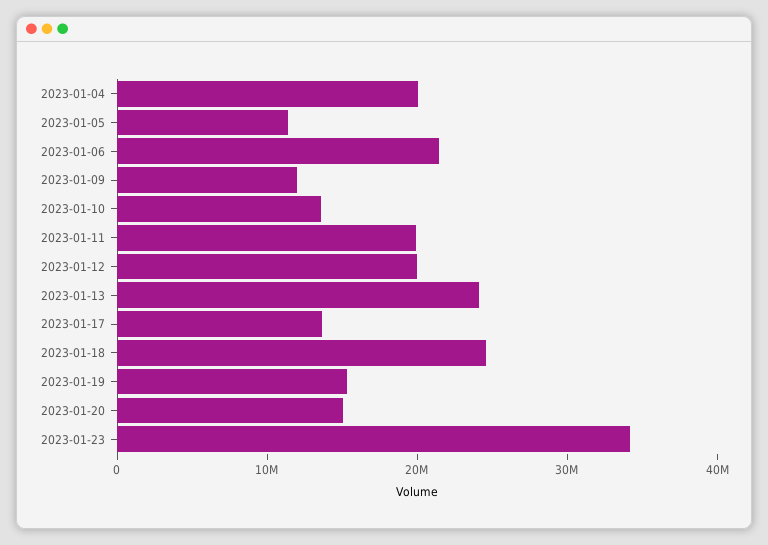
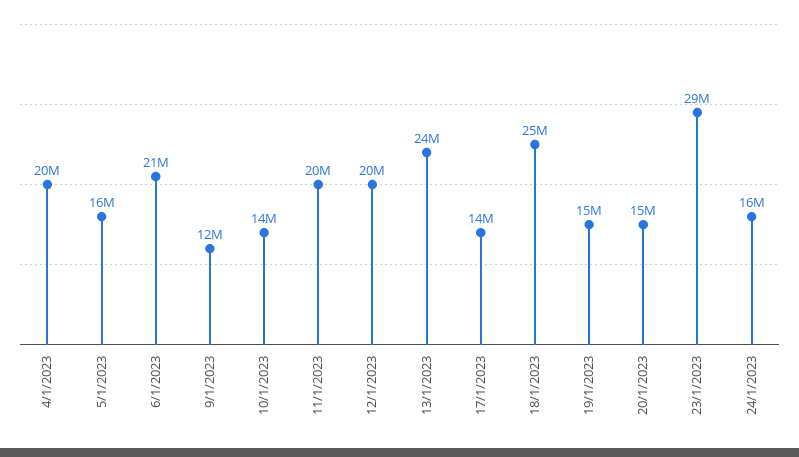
2023-01-05: 12000000 -> 16000000
2023-01-23: 34000000 -> 29000000
24/1/2023: none -> 16000000

